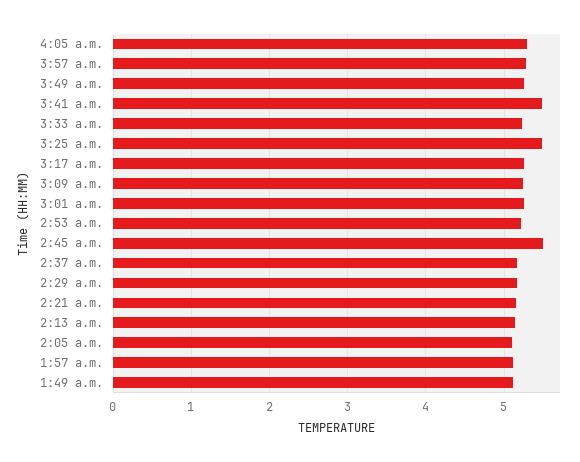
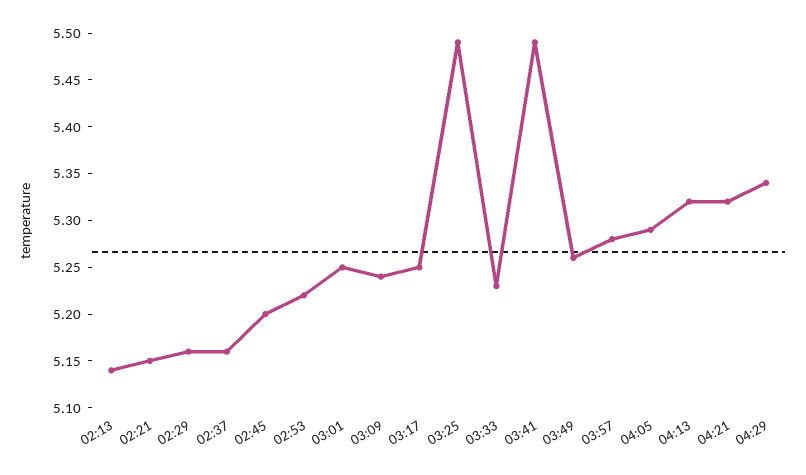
2:45 a.m.: 5.5 -> 5.2
2:05 a.m.: 5.1 -> none
1:57 a.m.: 5.1 -> none
1:49 a.m.: 5.1 -> none
04:13: none -> 5.32
04:21: none -> 5.32
04:29: none -> 5.34

